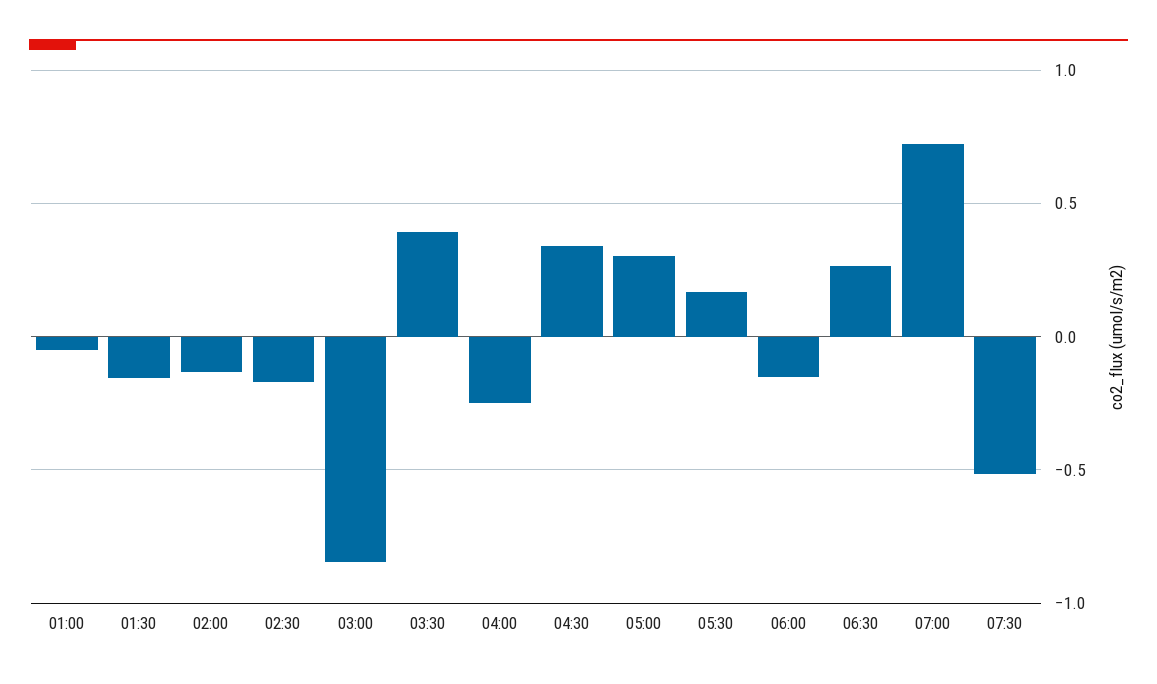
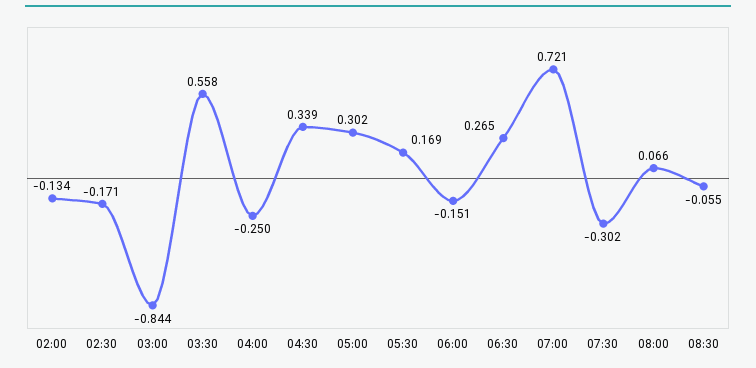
01:00: -0.05 -> none
01:30: -0.15 -> none
03:30: 0.4 -> 0.558
07:30: -0.5 -> -0.302
08:00: none -> 0.066
08:30: none -> -0.055

